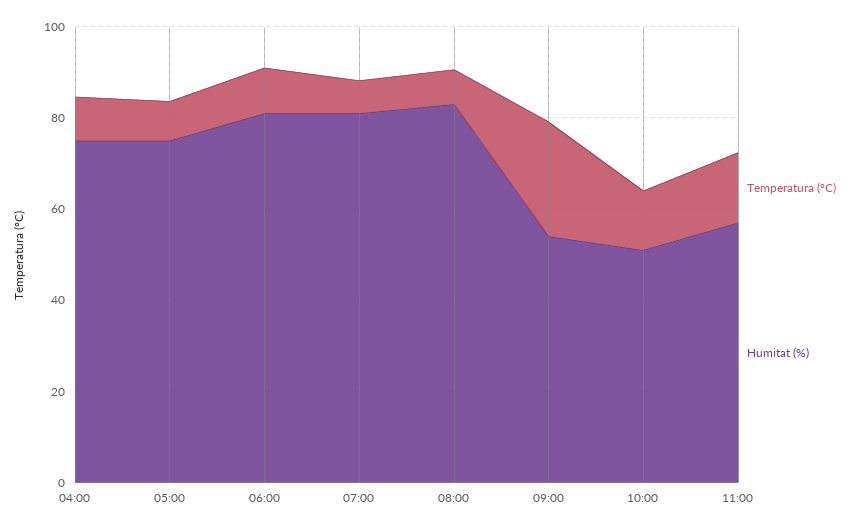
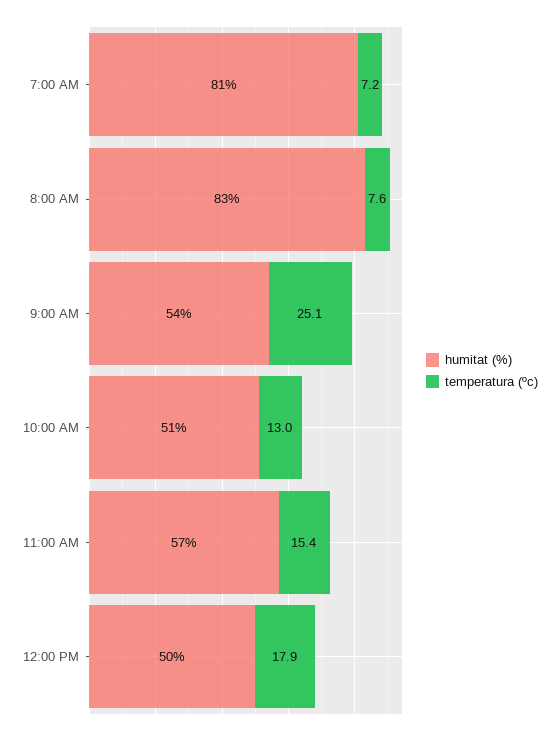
Temperatura (ºC), 04:00: 10 -> none
Humitat (%), 04:00: 75 -> none
Temperatura (ºC), 05:00: 10 -> none
Humitat (%), 05:00: 75 -> none
Temperatura (ºC), 06:00: 10 -> none
Humitat (%), 06:00: 80 -> none
Humitat (%), 12:00 PM: none -> 50
Temperatura (ºC), 12:00 PM: none -> 17.9

